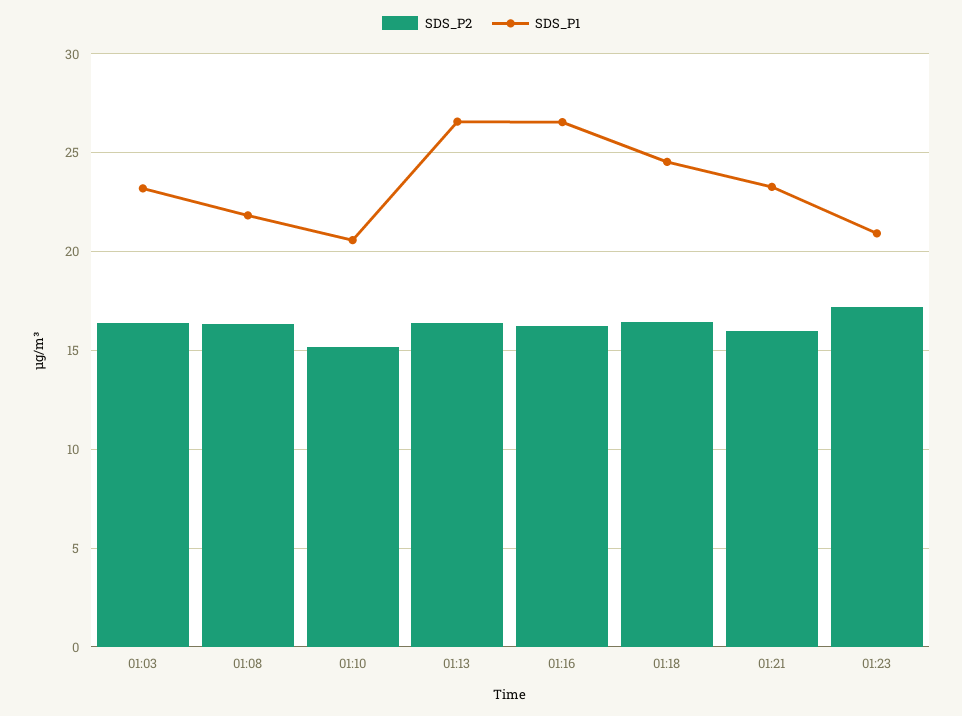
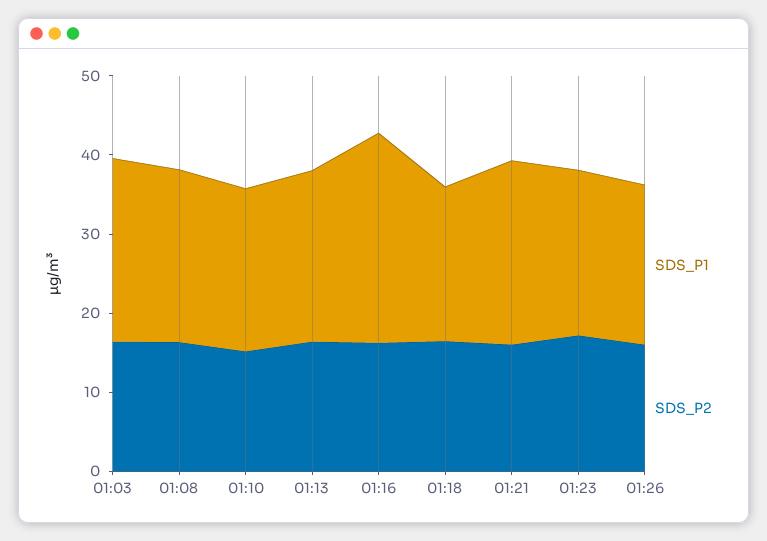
SDS_P1, 01:13: 26.5 -> 22
SDS_P1, 01:18: 24.5 -> 20
SDS_P1, 01:26: none -> 20
SDS_P2, 01:26: none -> 16

